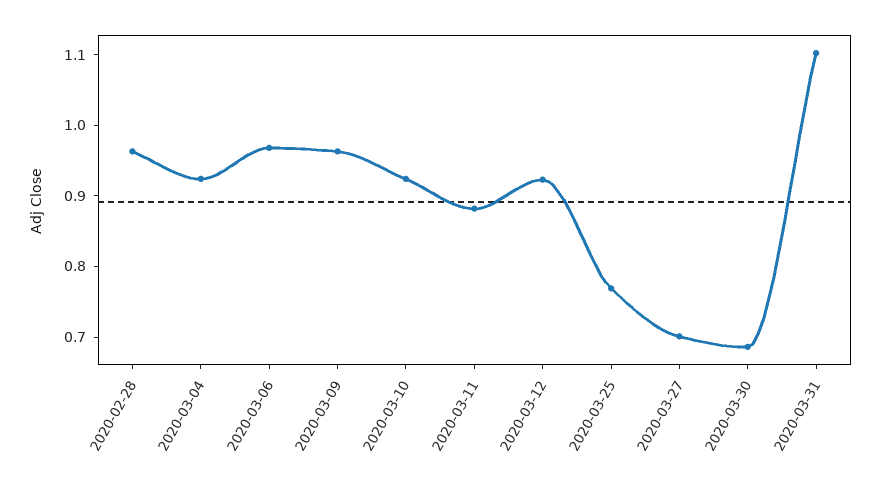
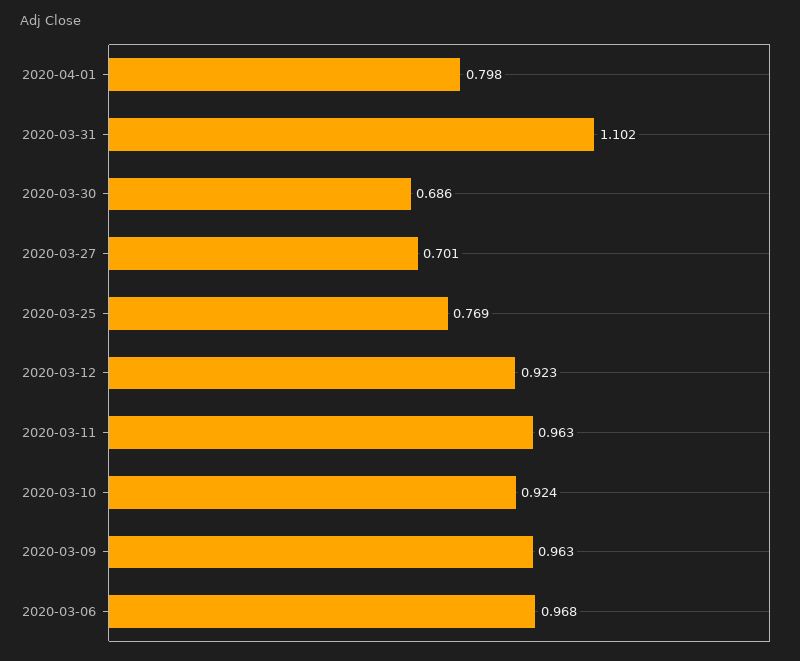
2020-02-28: 0.96 -> none
2020-03-04: 0.92 -> none
2020-03-11: 0.88 -> 0.963
2020-04-01: none -> 0.798

